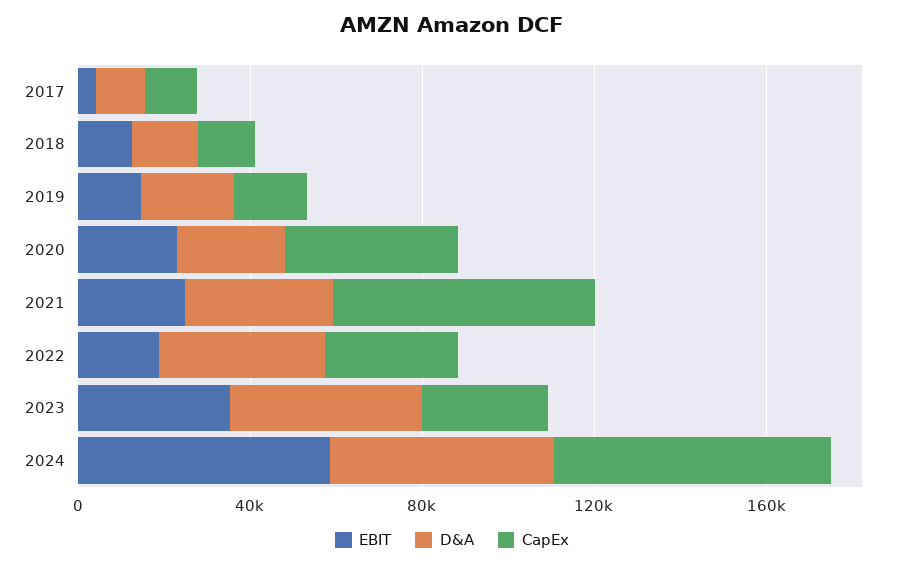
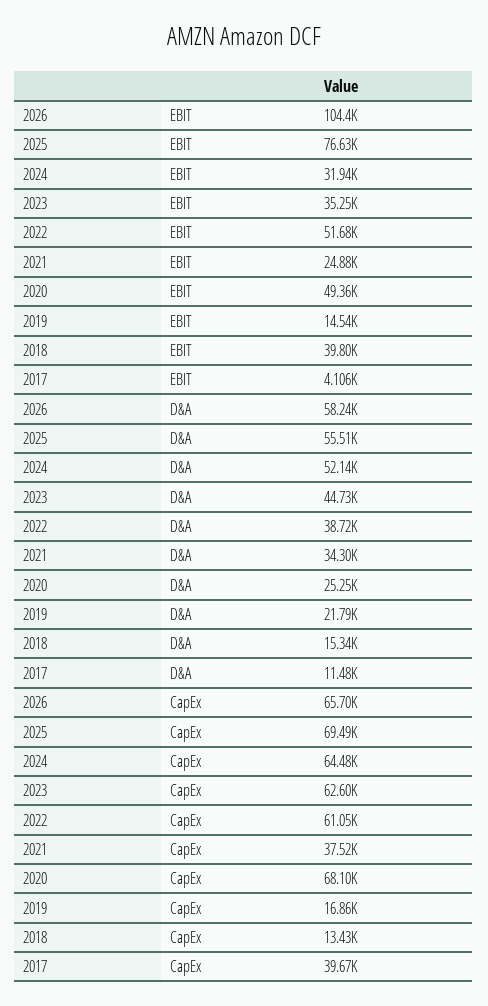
CapEx, 2017: 10000 -> 39670
EBIT, 2018: 10000 -> 39800
EBIT, 2020: 20000 -> 49360
CapEx, 2020: 40000 -> 68100
CapEx, 2021: 60000 -> 37520
EBIT, 2022: 20000 -> 51680
CapEx, 2022: 30000 -> 61050
CapEx, 2023: 30000 -> 62600
EBIT, 2024: 60000 -> 31940
EBIT, 2026: none -> 104400
EBIT, 2025: none -> 76630
D&A, 2026: none -> 58240
D&A, 2025: none -> 55510
CapEx, 2026: none -> 65700
CapEx, 2025: none -> 69490

